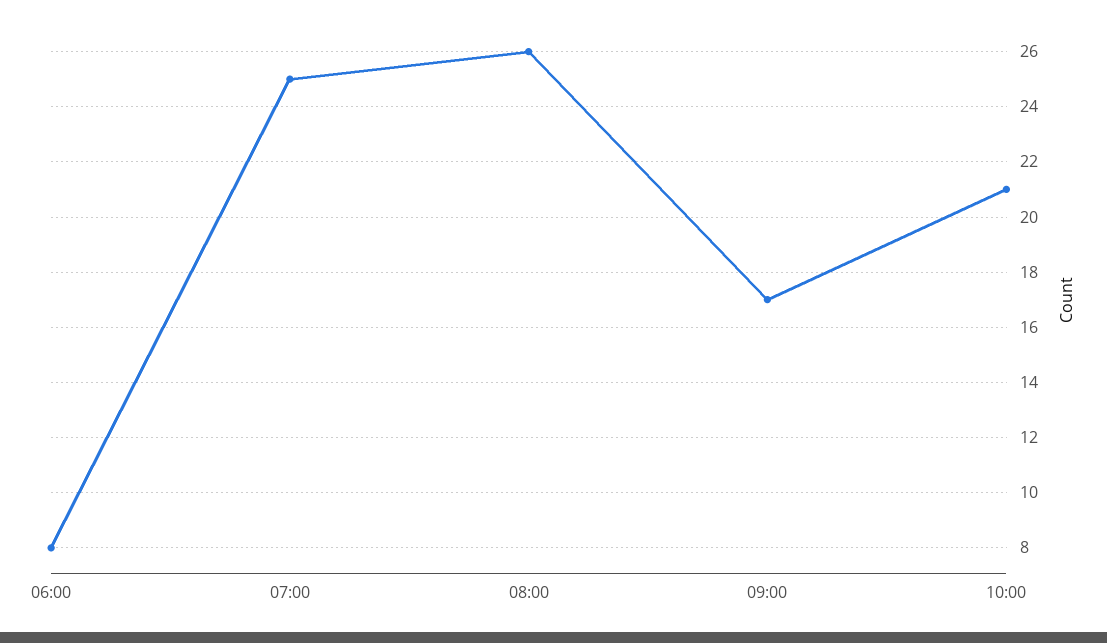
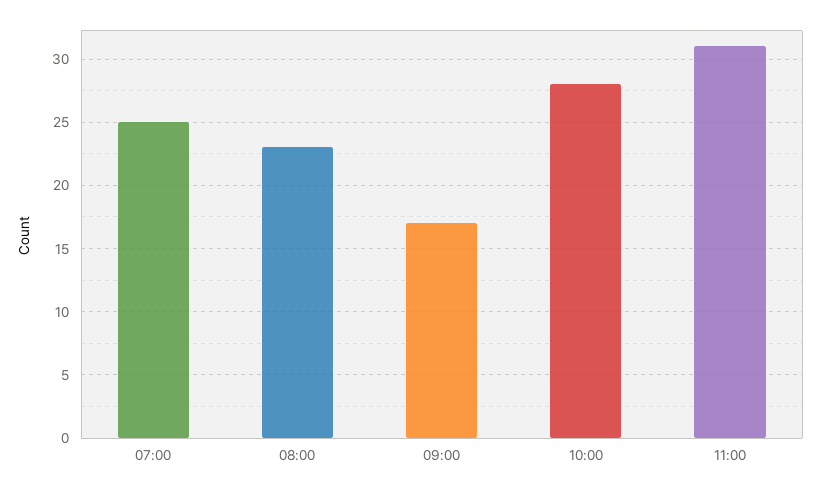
06:00: 8 -> none
08:00: 26 -> 23
10:00: 21 -> 28
11:00: none -> 31

